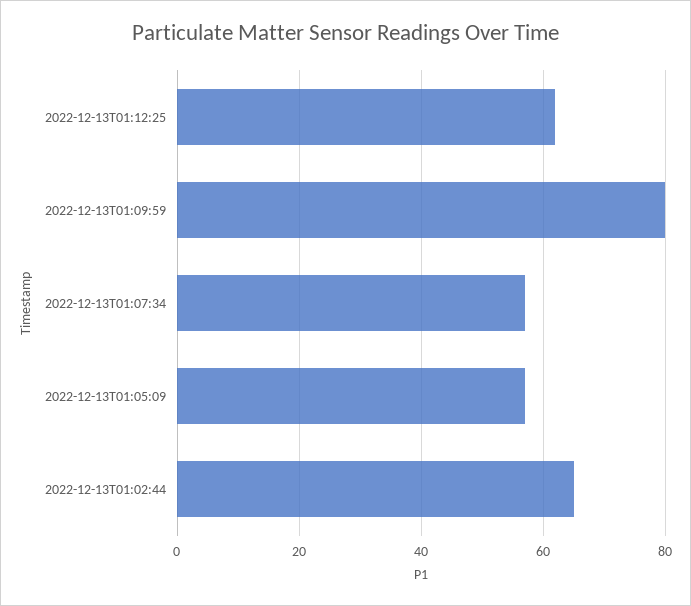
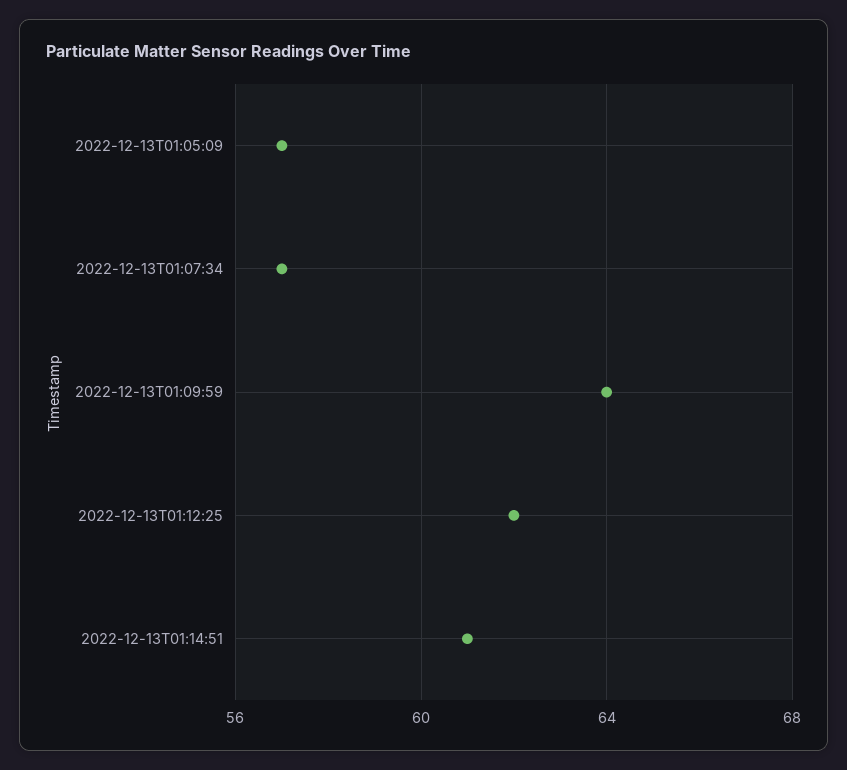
2022-12-13T01:09:59: 80 -> 64
2022-12-13T01:02:44: 65 -> none
2022-12-13T01:14:51: none -> 61

